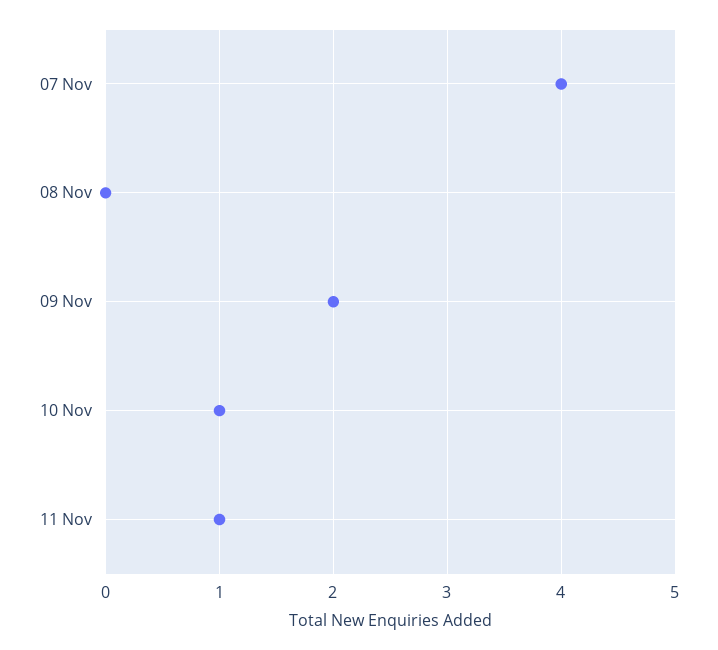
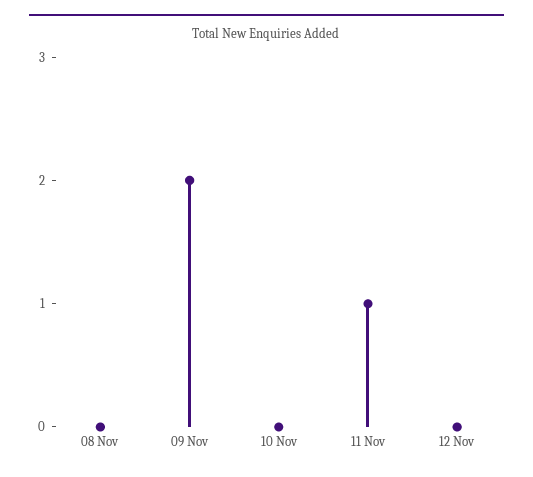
07 Nov: 4 -> none
10 Nov: 1 -> 0
12 Nov: none -> 0

